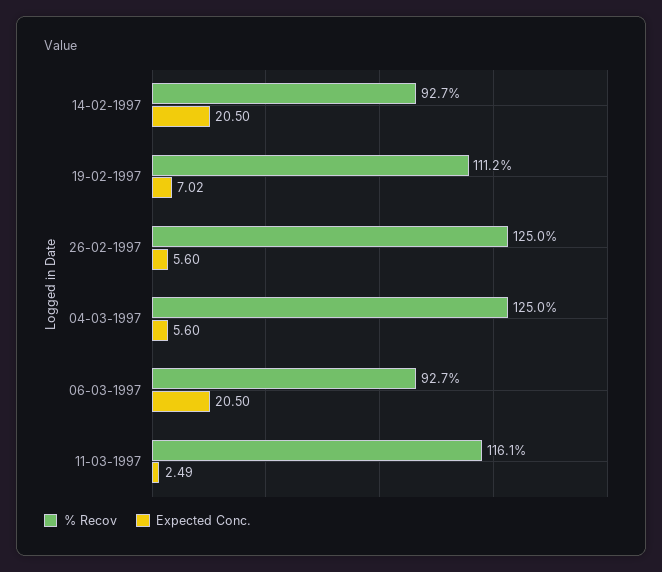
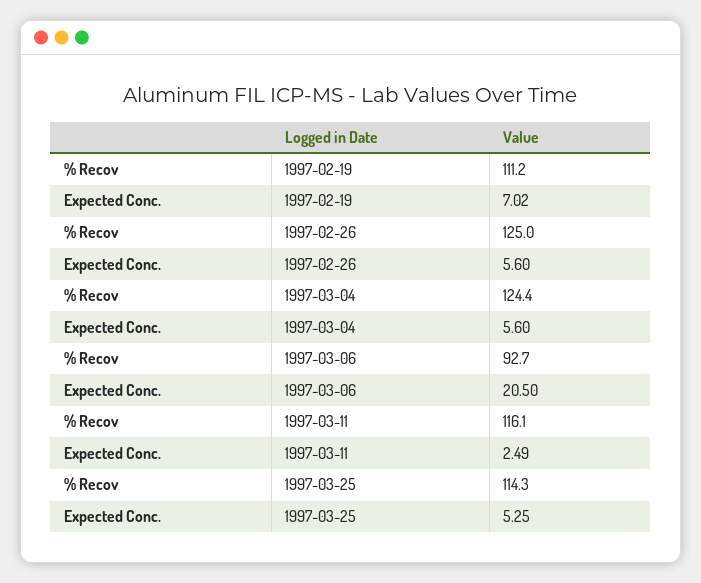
% Recov, 14-02-1997: 92.7 -> none
Expected Conc., 14-02-1997: 20.5 -> none
% Recov, 04-03-1997: 125 -> 124.4
% Recov, 1997-03-25: none -> 114.3
Expected Conc., 1997-03-25: none -> 5.25

